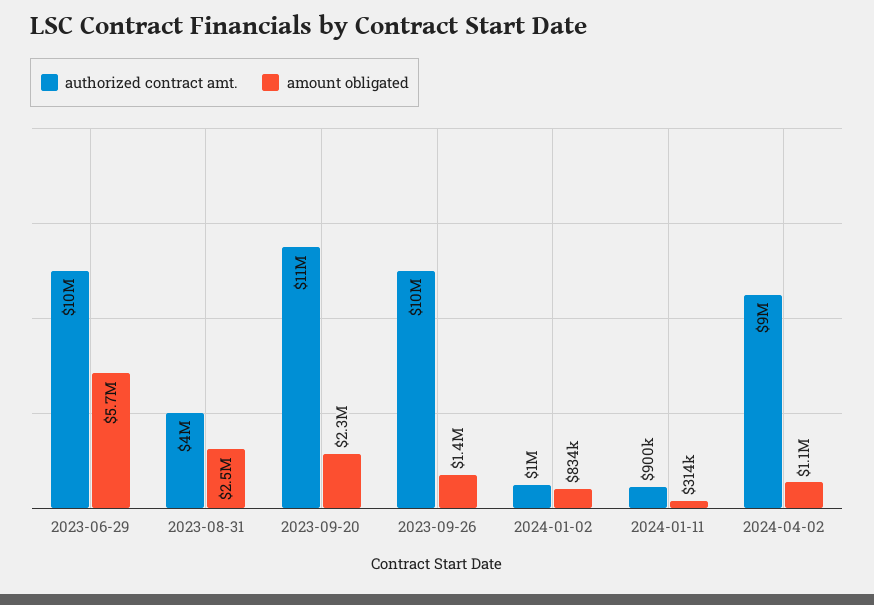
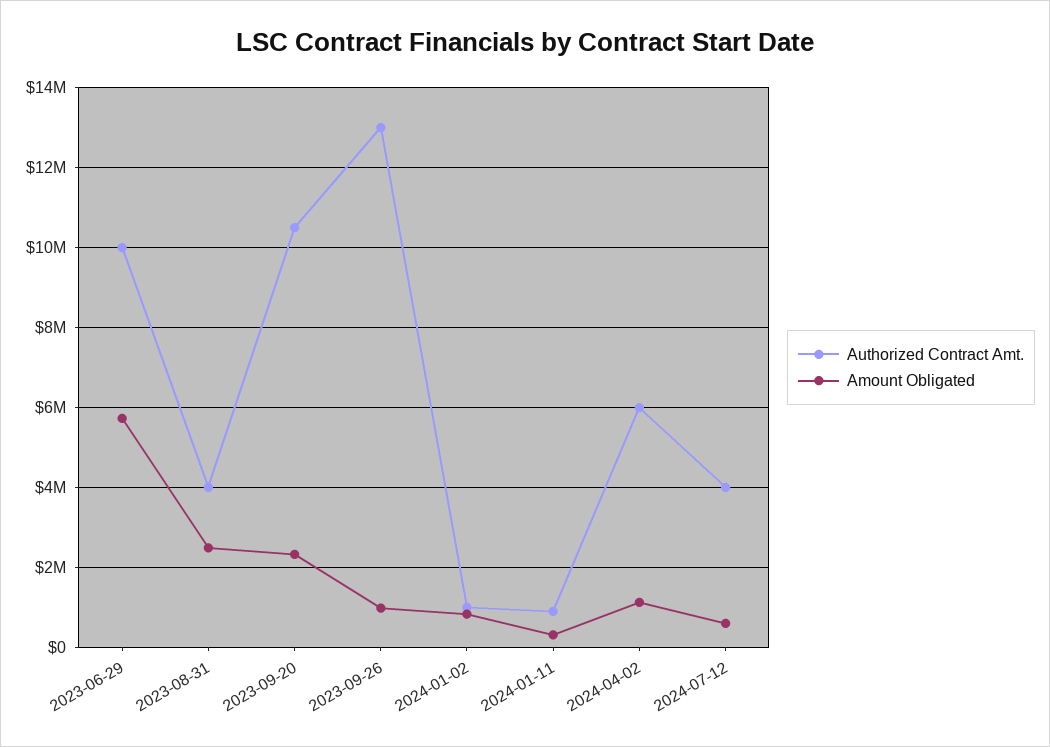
authorized contract amt., 2023-09-26: 10000000 -> 13000000
amount obligated, 2023-09-26: 1400000 -> 1000000
authorized contract amt., 2024-04-02: 9000000 -> 6000000
authorized contract amt., 2024-07-12: none -> 4000000
amount obligated, 2024-07-12: none -> 600000

